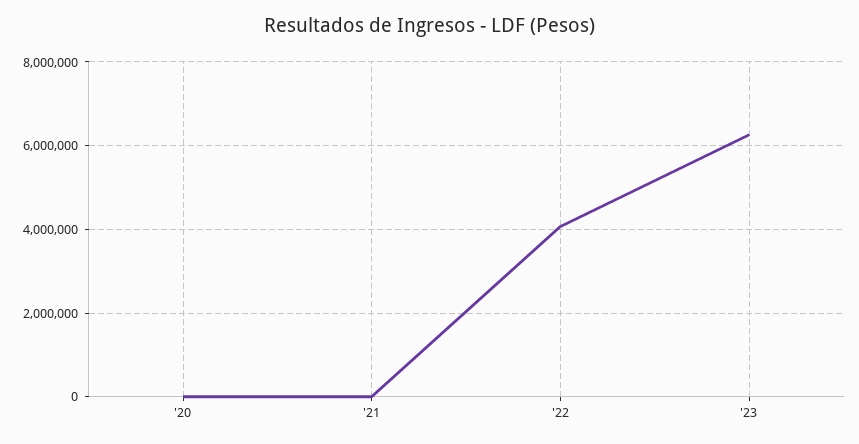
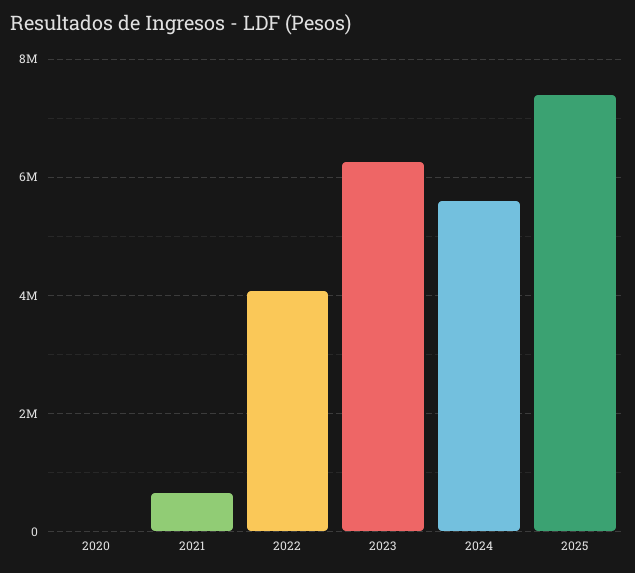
'21: 0 -> 600000
2024: none -> 5600000
2025: none -> 7400000

